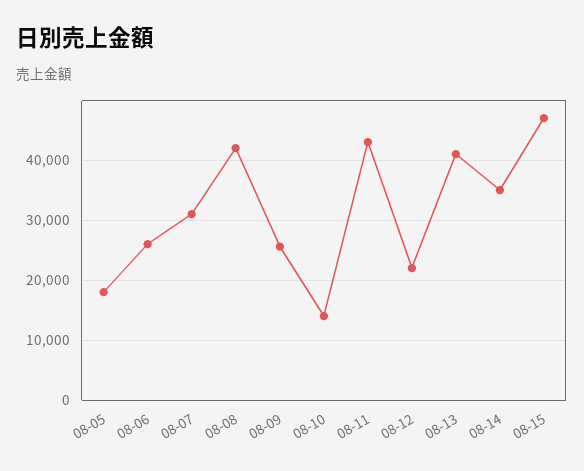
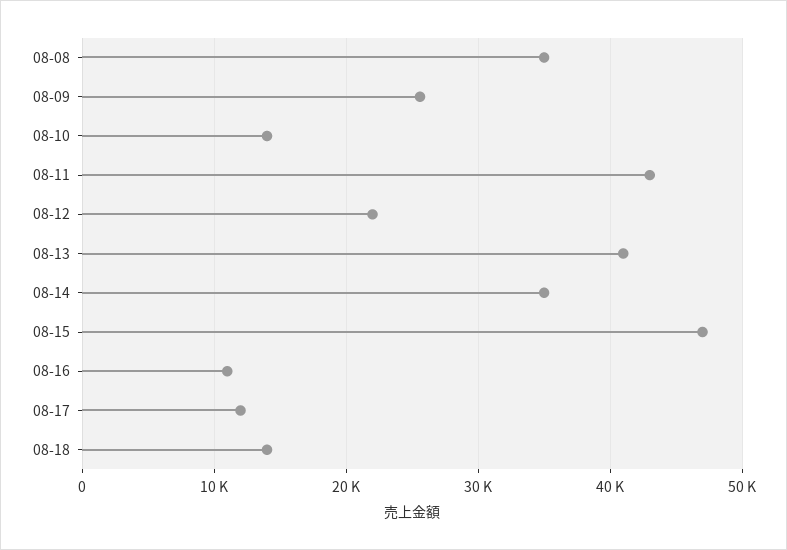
08-05: 18000 -> none
08-06: 26000 -> none
08-07: 31000 -> none
08-08: 42000 -> 35000
08-16: none -> 11000
08-17: none -> 12000
08-18: none -> 14000

